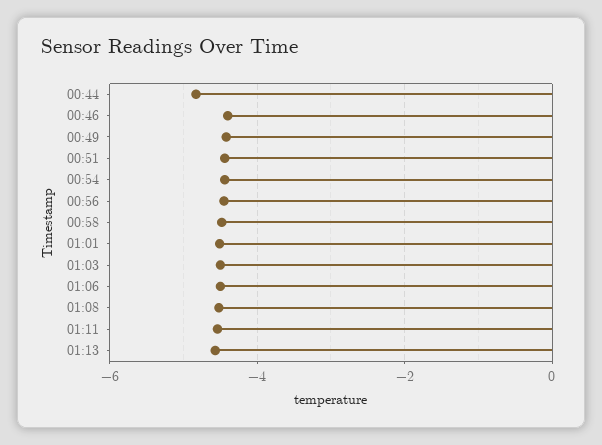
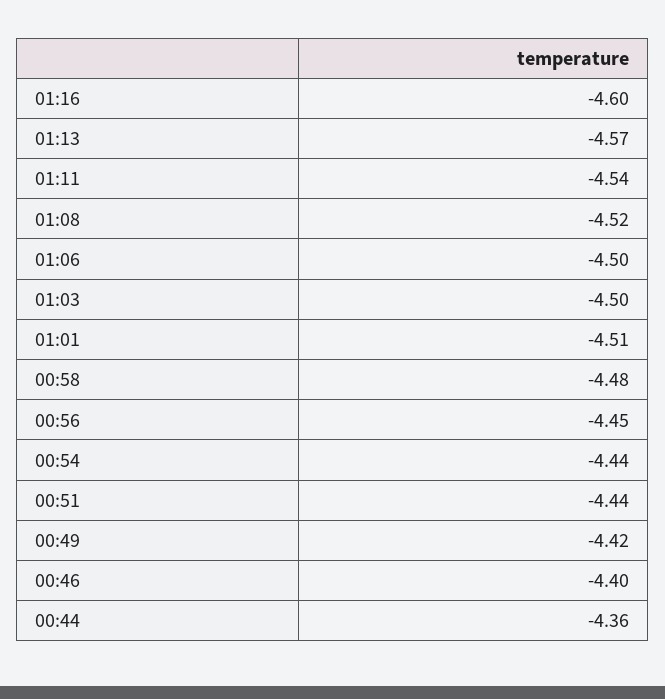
00:44: -4.8 -> -4.36
01:16: none -> -4.6

